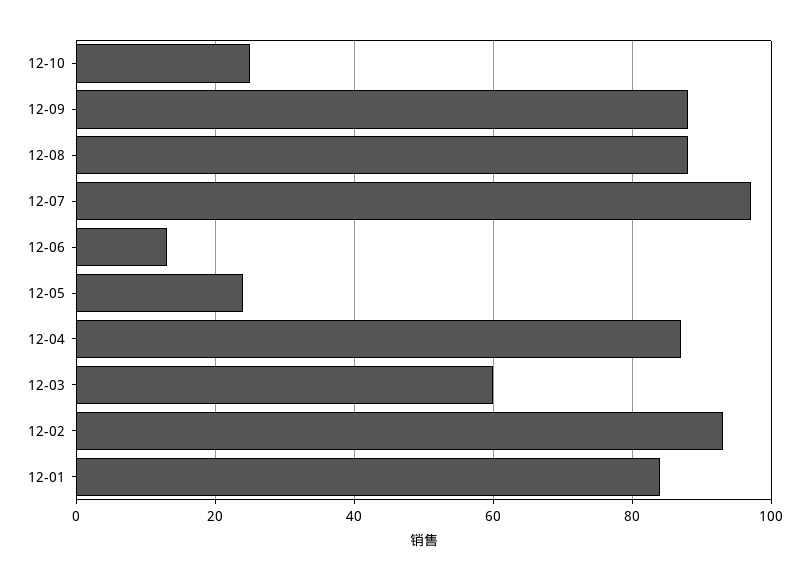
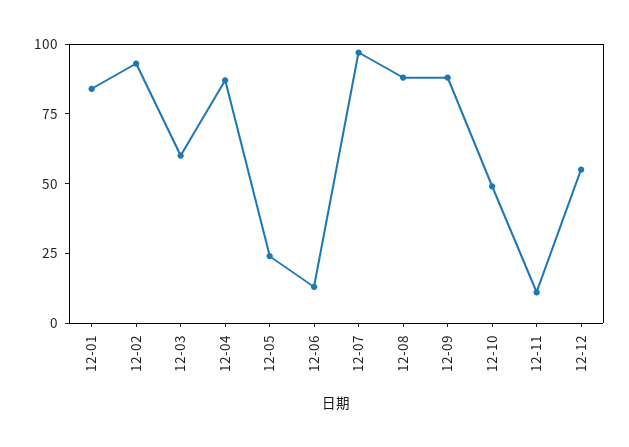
12-10: 25 -> 50
12-11: none -> 10
12-12: none -> 55

